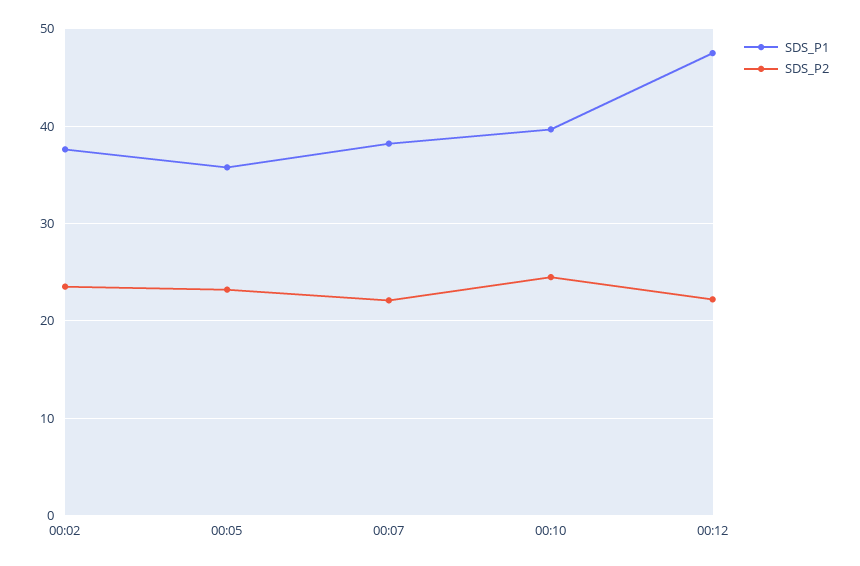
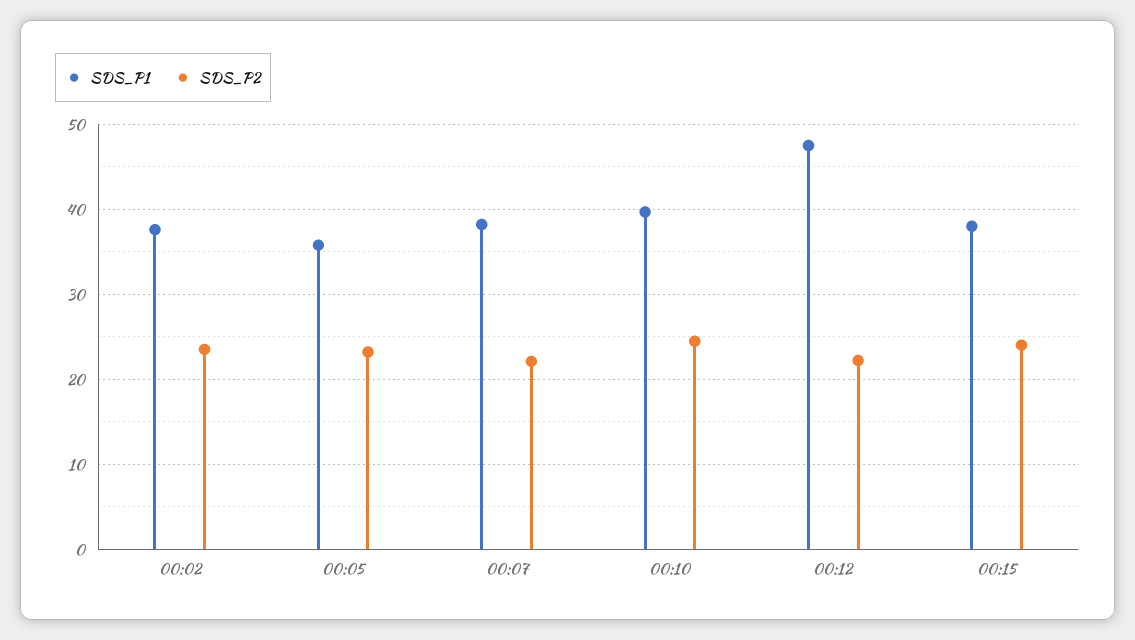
SDS_P1, 00:15: none -> 38
SDS_P2, 00:15: none -> 24

